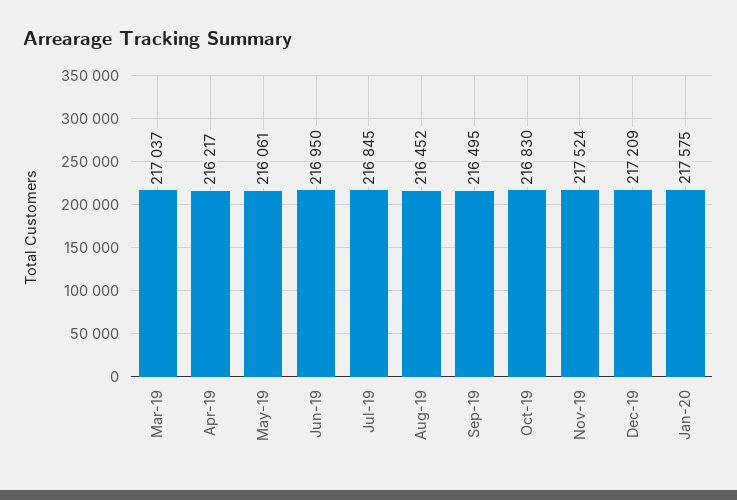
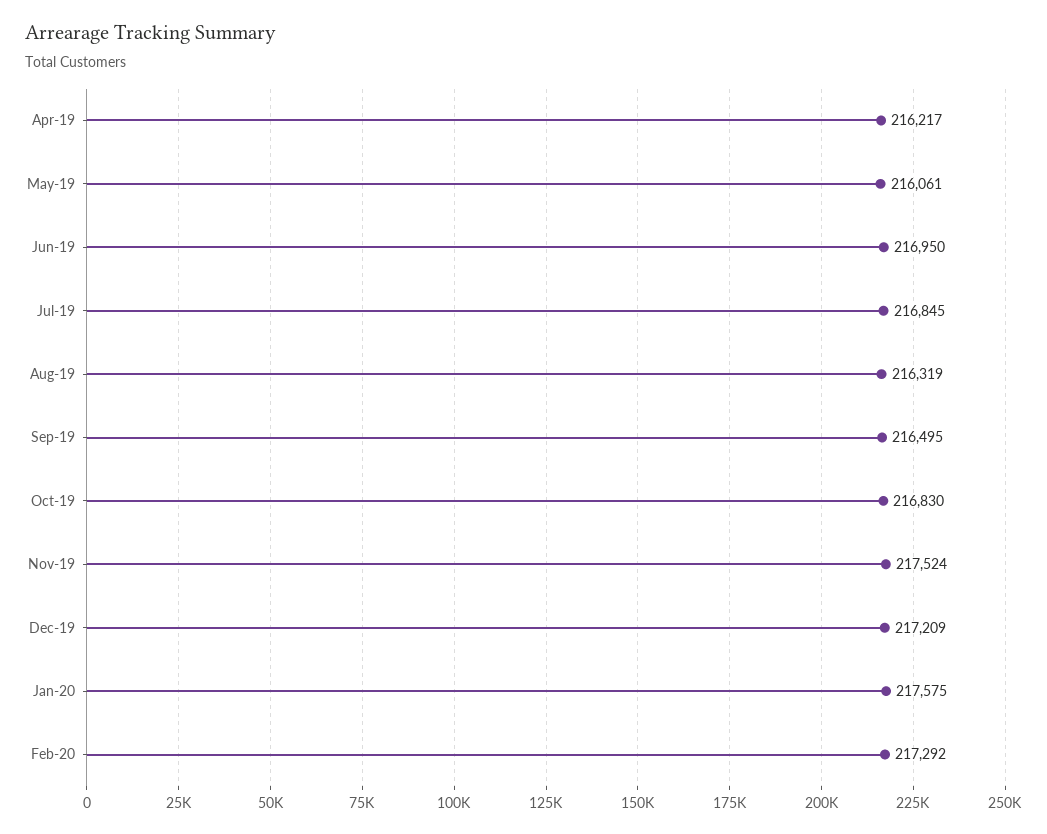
Mar-19: 217037 -> none
Aug-19: 216452 -> 216319
Feb-20: none -> 217292

